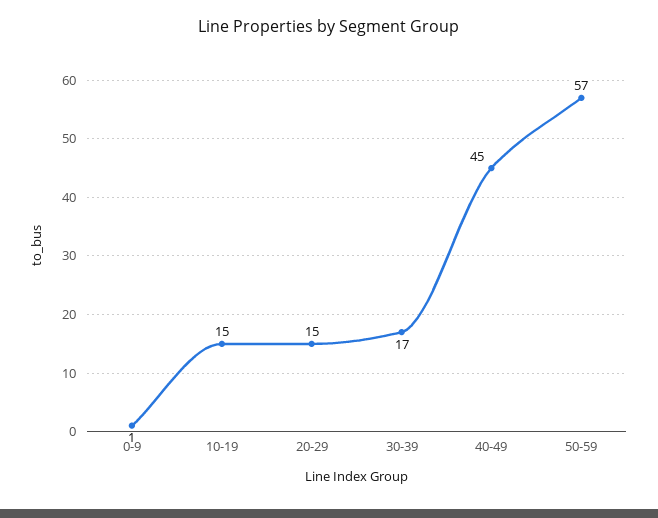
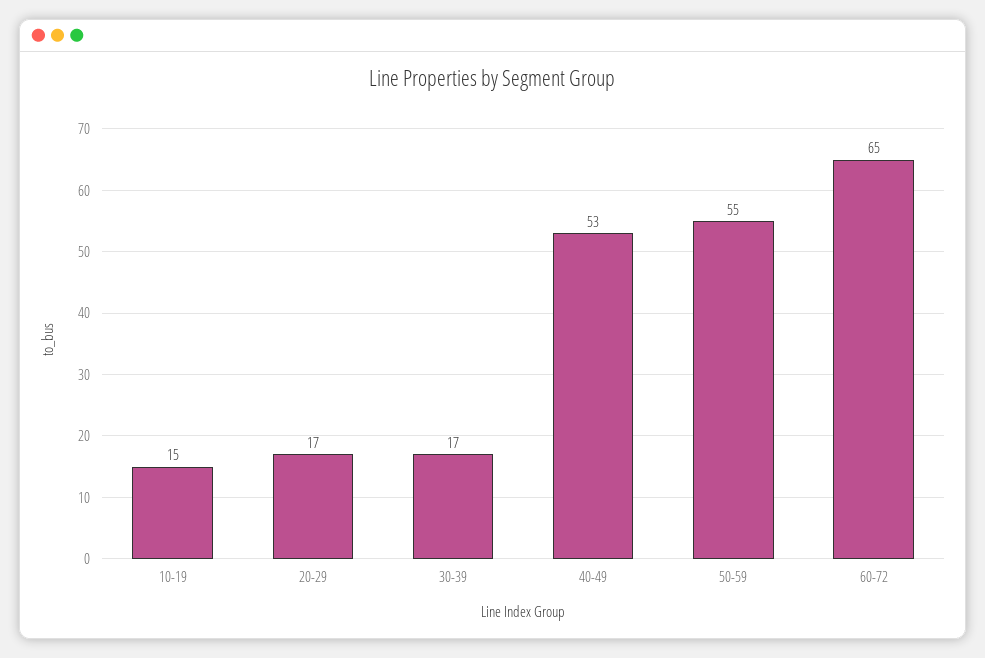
0-9: 1 -> none
20-29: 15 -> 17
40-49: 45 -> 53
50-59: 57 -> 55
60-72: none -> 65

